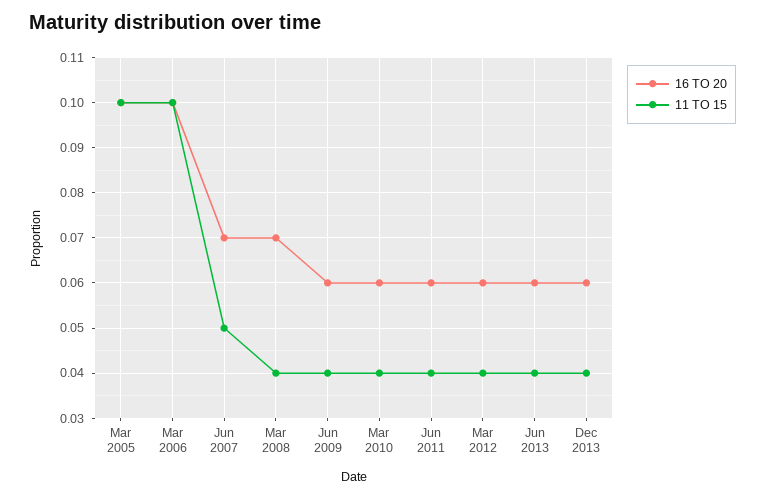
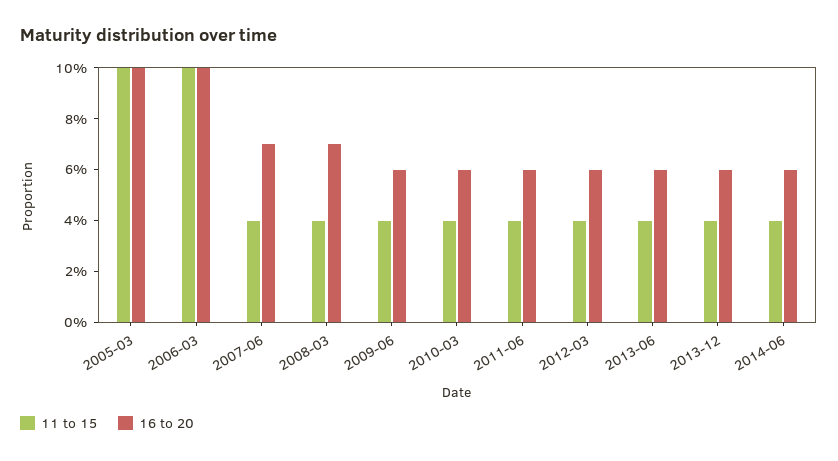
11 TO 15, Jun 2007: 0.05 -> 0.04
11 TO 15, 2014-06: none -> 0.04
16 TO 20, 2014-06: none -> 0.06

